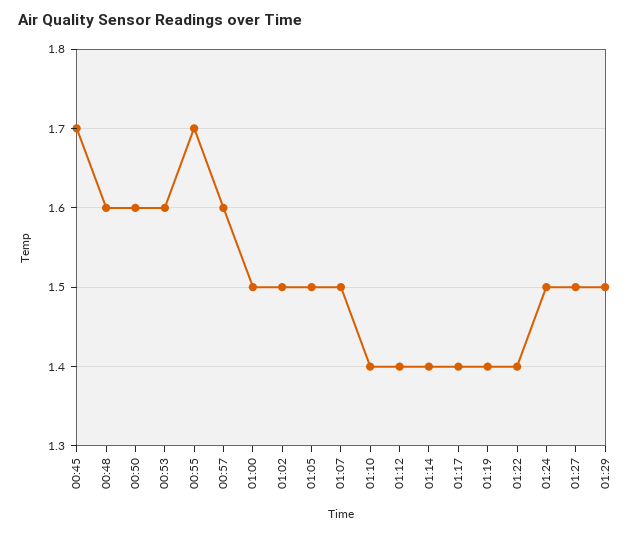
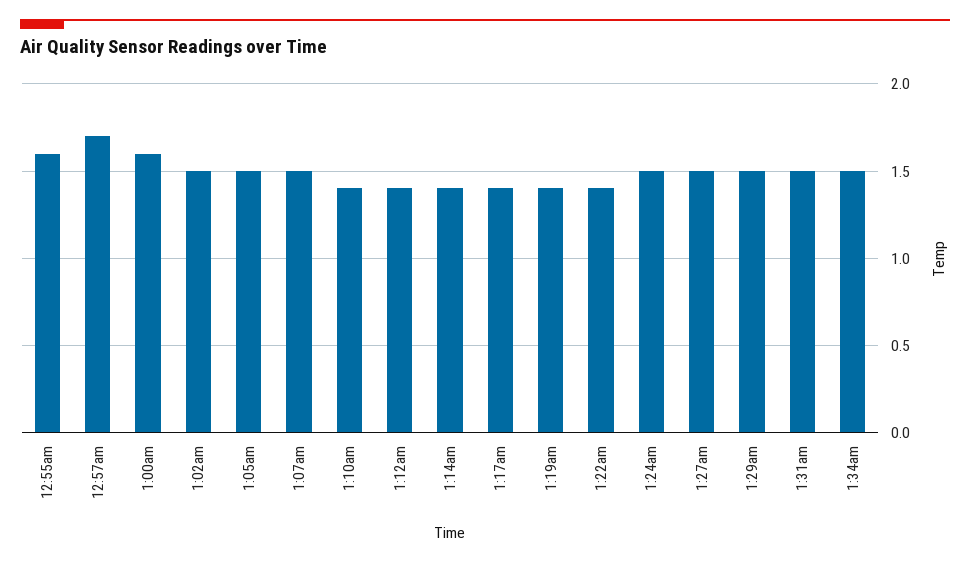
00:45: 1.7 -> none
00:48: 1.6 -> none
00:50: 1.6 -> none
00:53: 1.6 -> none
00:55: 1.7 -> 1.6
00:57: 1.6 -> 1.7
01:00: 1.5 -> 1.6
1:31am: none -> 1.5
1:34am: none -> 1.5

